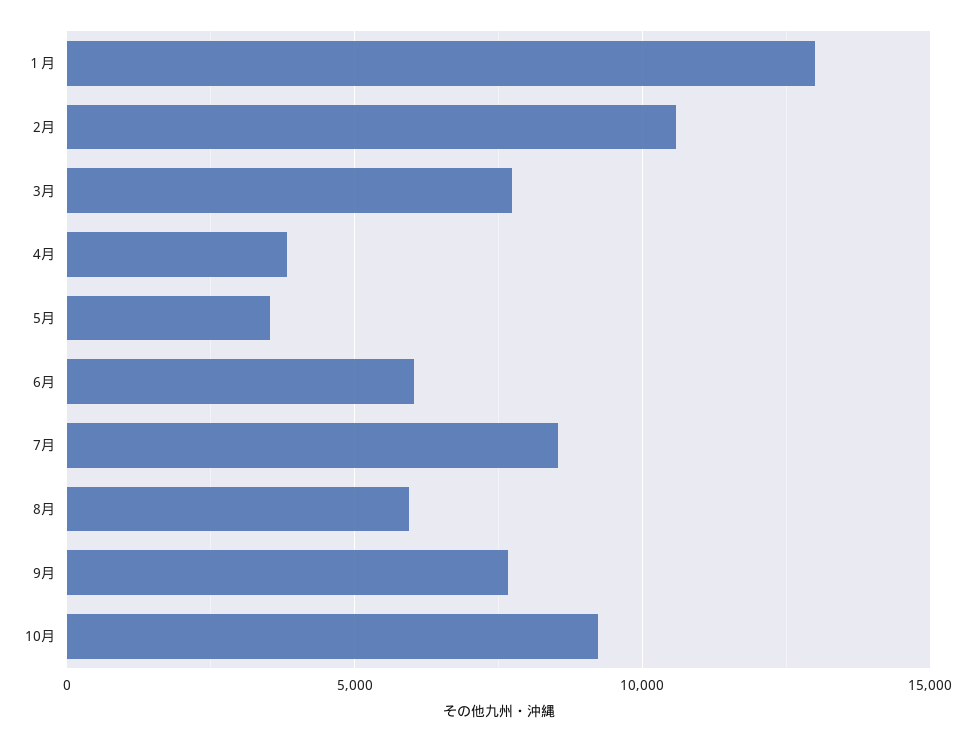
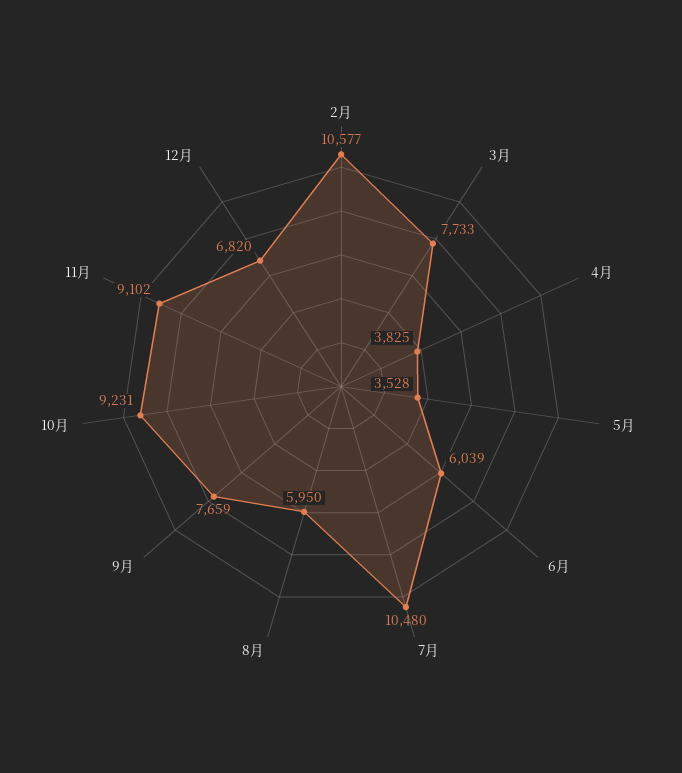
１月: 13000 -> none
7月: 8500 -> 10480
11月: none -> 9102
12月: none -> 6820

